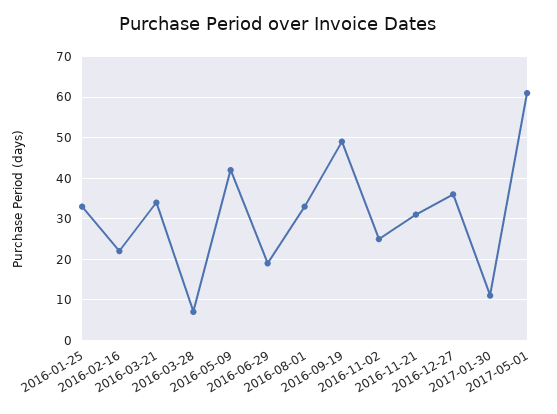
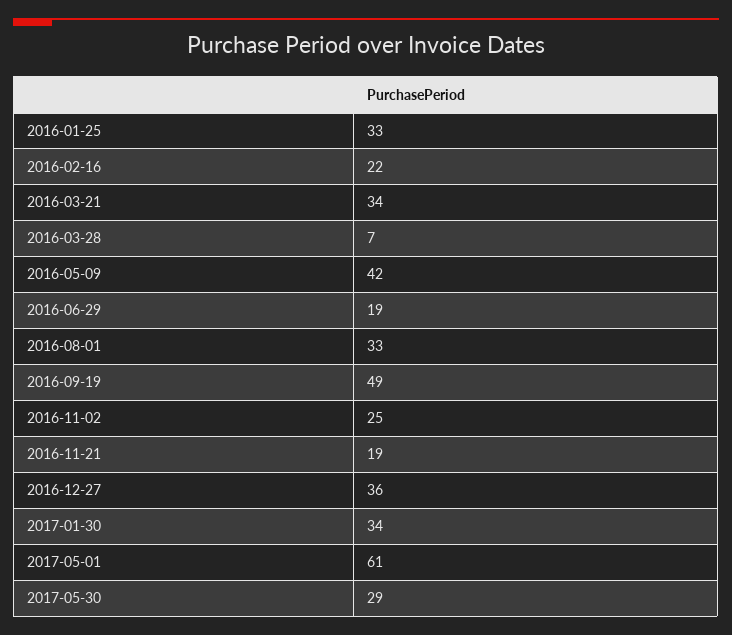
2016-11-21: 30 -> 19
2017-01-30: 10 -> 34
2017-05-30: none -> 29

